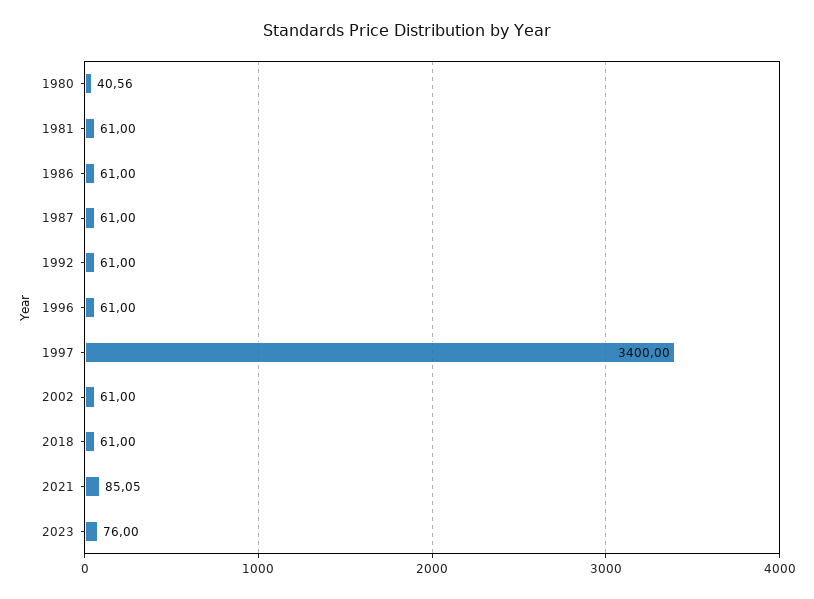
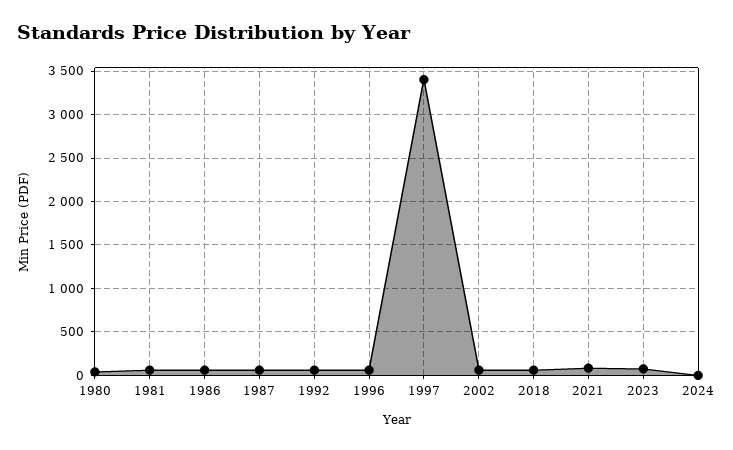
2024: none -> 0

